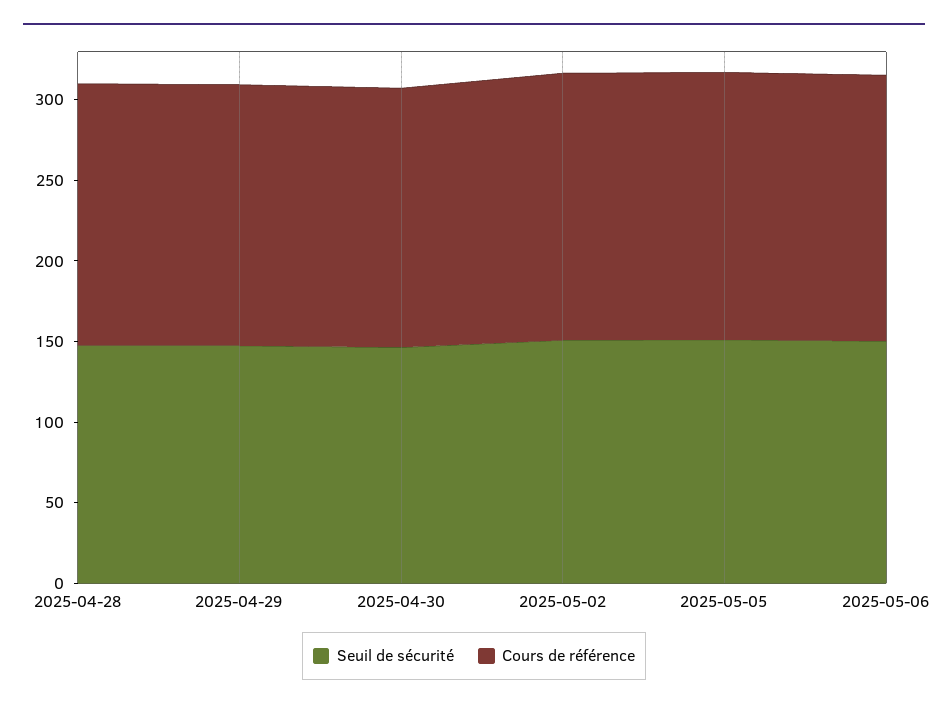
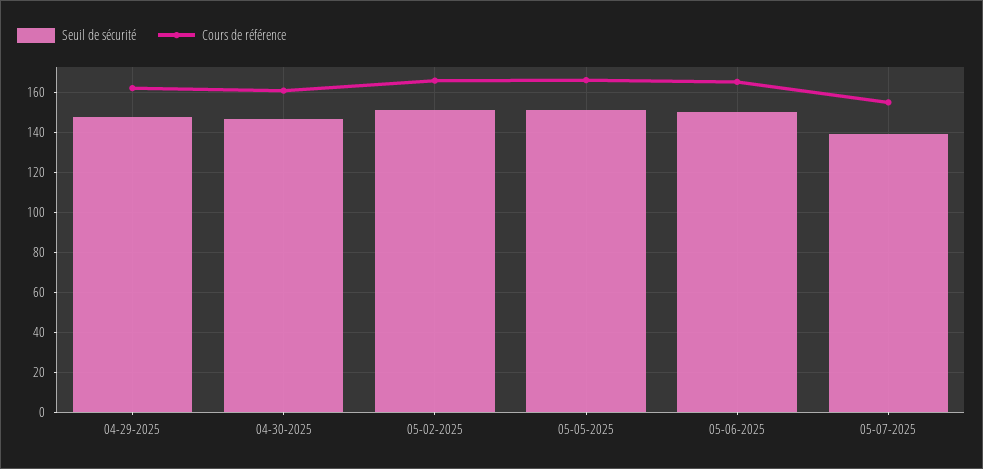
Seuil de sécurité, 2025-04-28: 150 -> none
Cours de référence, 2025-04-28: 160 -> none
Seuil de sécurité, 05-07-2025: none -> 140
Cours de référence, 05-07-2025: none -> 155

